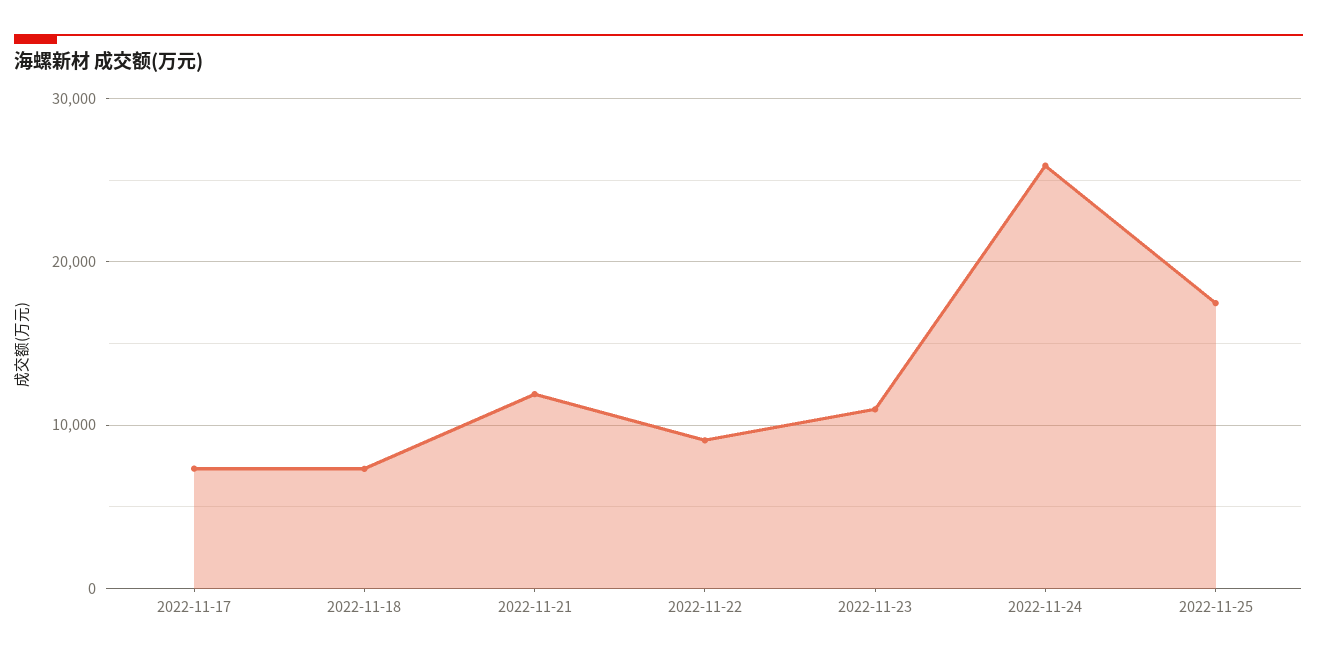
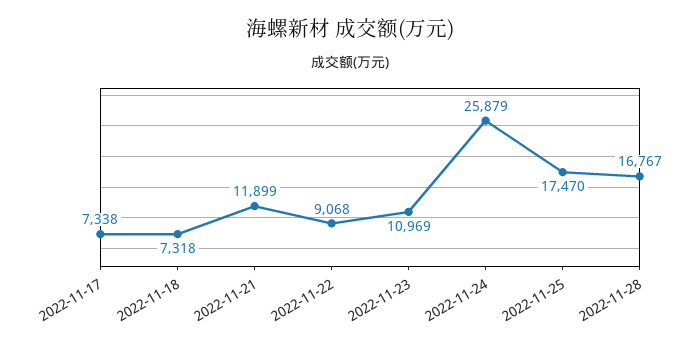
2022-11-28: none -> 16767

